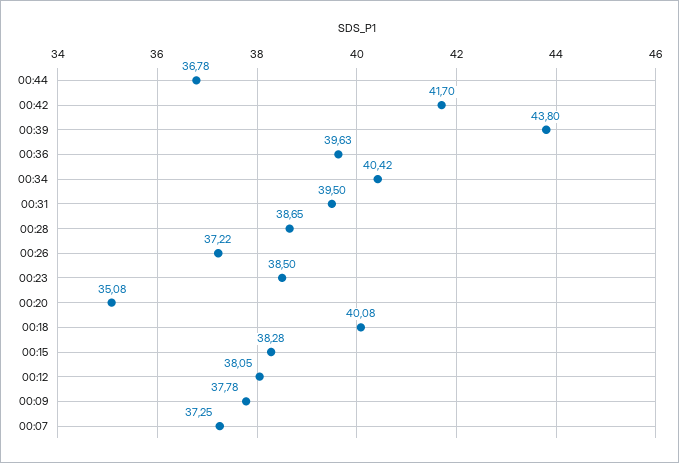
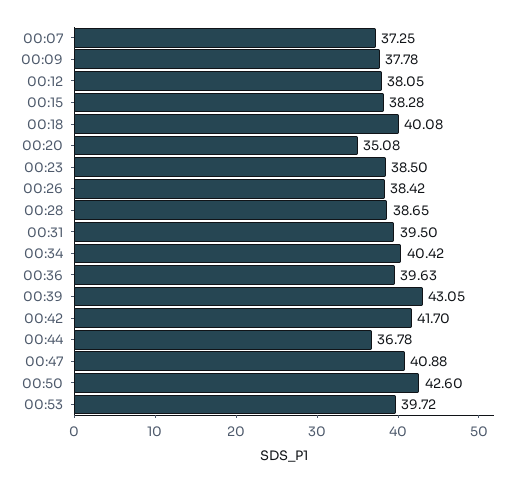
00:39: 43.8 -> 43.05
00:26: 37.22 -> 38.42
00:47: none -> 40.88
00:50: none -> 42.6
00:53: none -> 39.72

